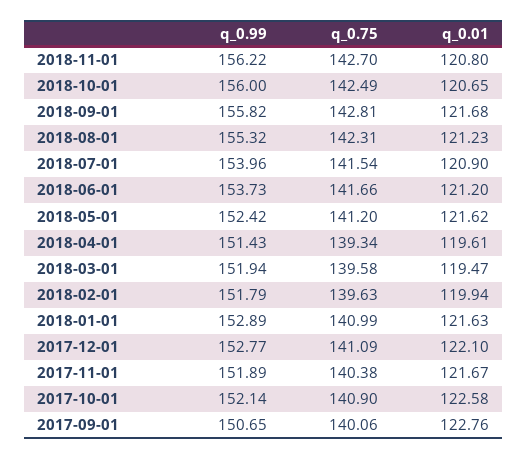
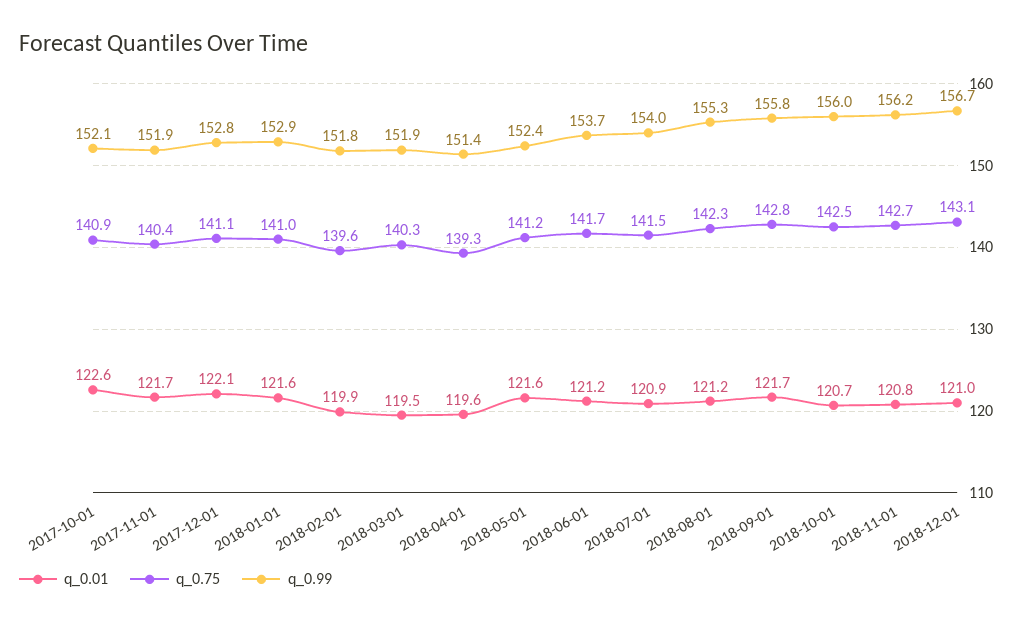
q_0.75, 2018-03-01: 139.58 -> 140.3
q_0.99, 2017-09-01: 150.65 -> none
q_0.75, 2017-09-01: 140.06 -> none
q_0.01, 2017-09-01: 122.76 -> none
q_0.01, 2018-12-01: none -> 121
q_0.75, 2018-12-01: none -> 143.1
q_0.99, 2018-12-01: none -> 156.7

